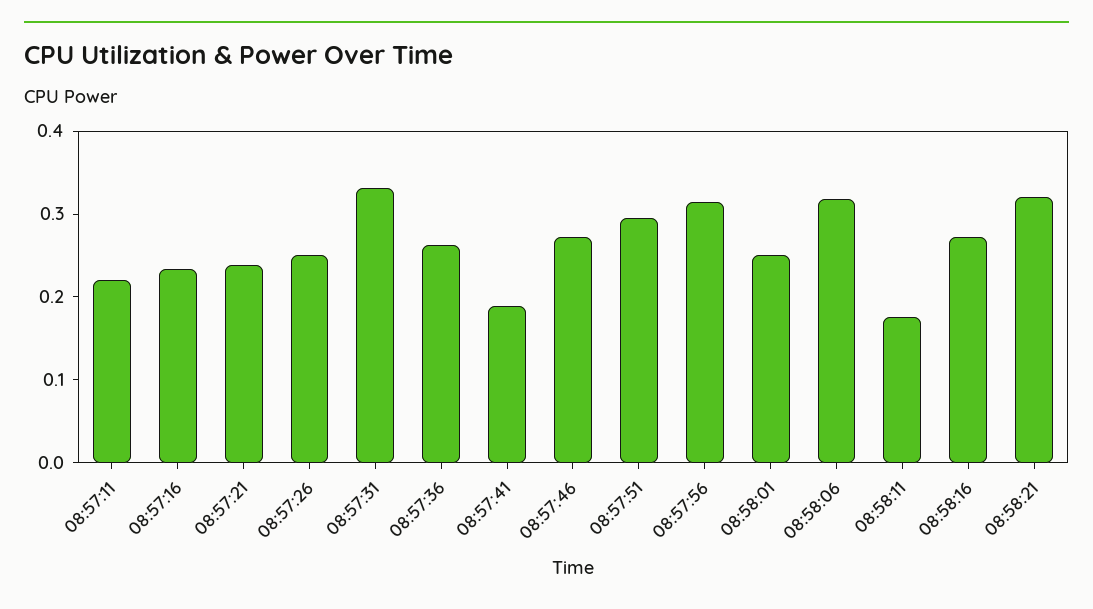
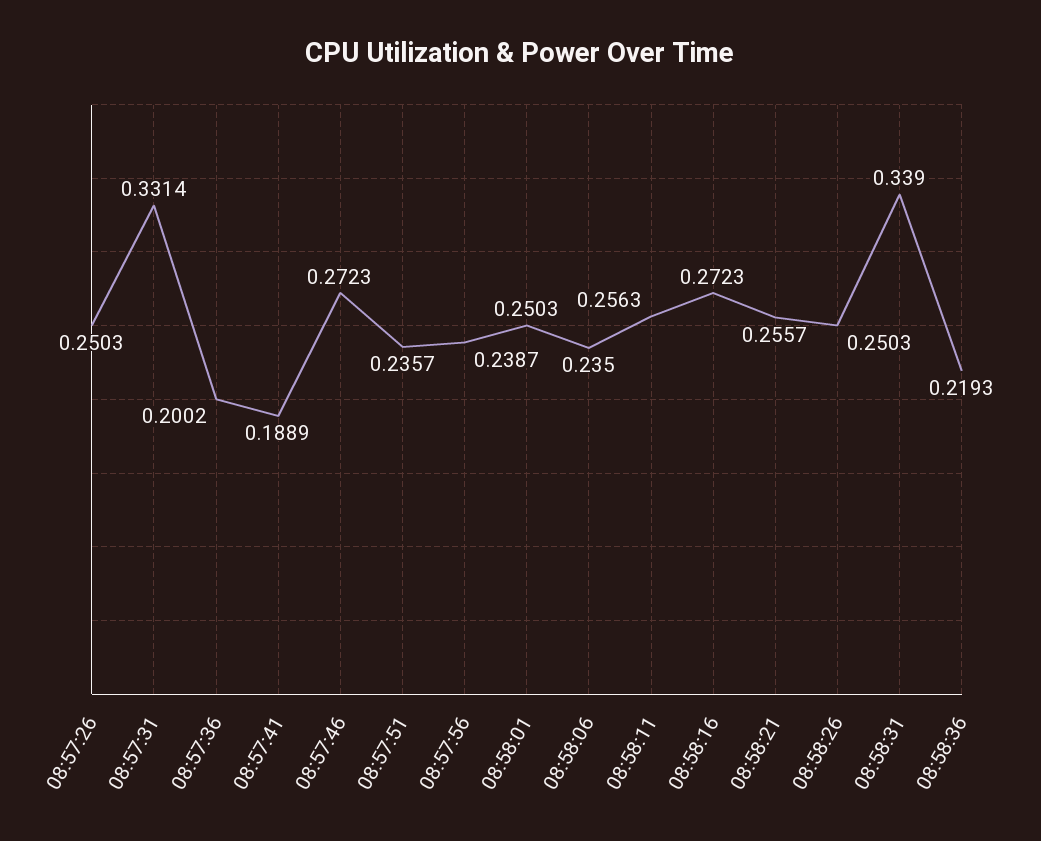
08:57:11: 0.22 -> none
08:57:16: 0.24 -> none
08:57:21: 0.24 -> none
08:57:36: 0.26 -> 0.2002
08:57:51: 0.3 -> 0.2357
08:57:56: 0.32 -> 0.2387
08:58:06: 0.32 -> 0.235
08:58:11: 0.18 -> 0.2563
08:58:21: 0.32 -> 0.2557
08:58:26: none -> 0.2503
08:58:31: none -> 0.339
08:58:36: none -> 0.2193

